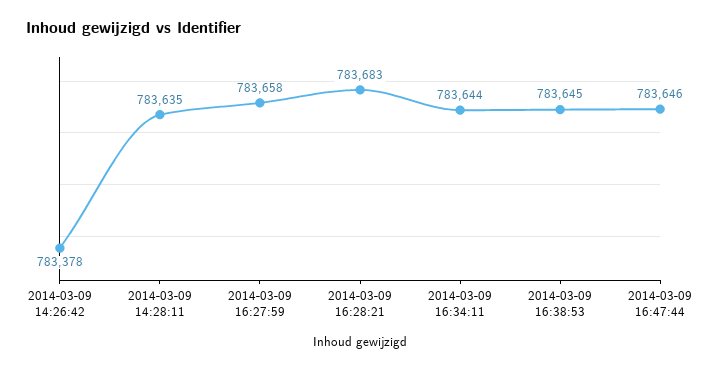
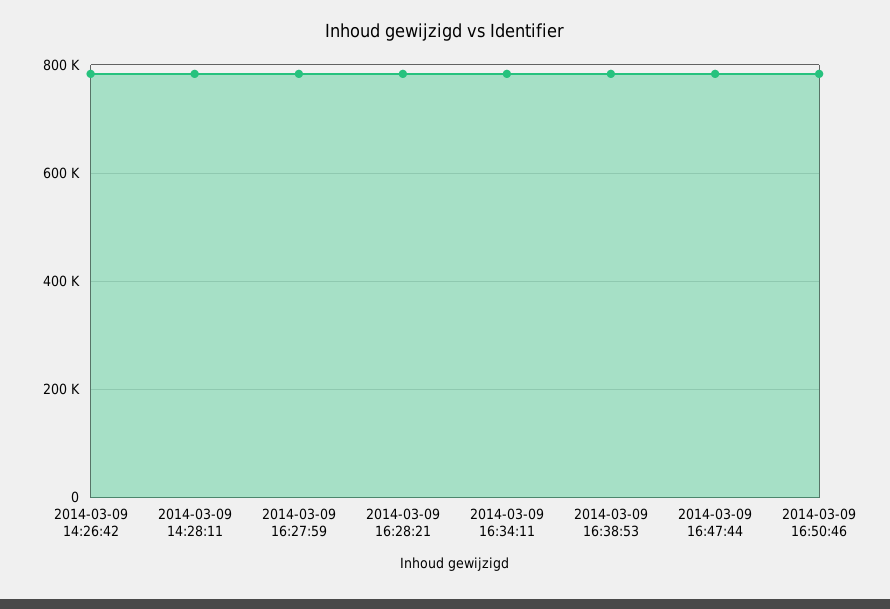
2014-03-09 16:50:46: none -> 780000

